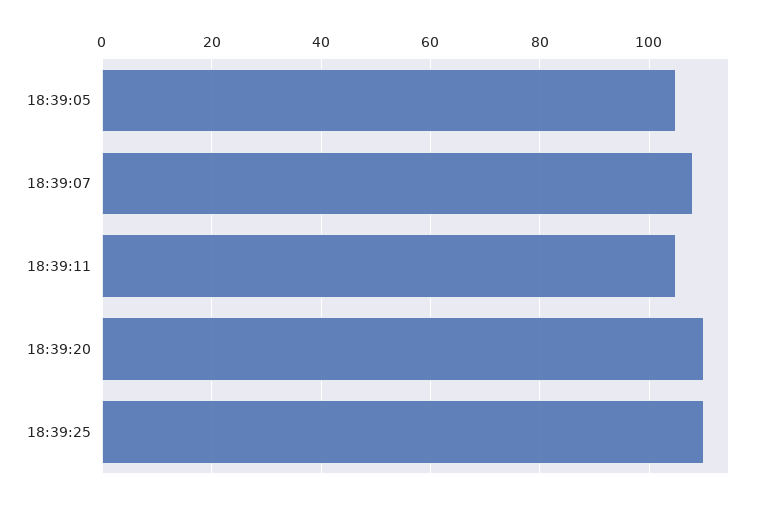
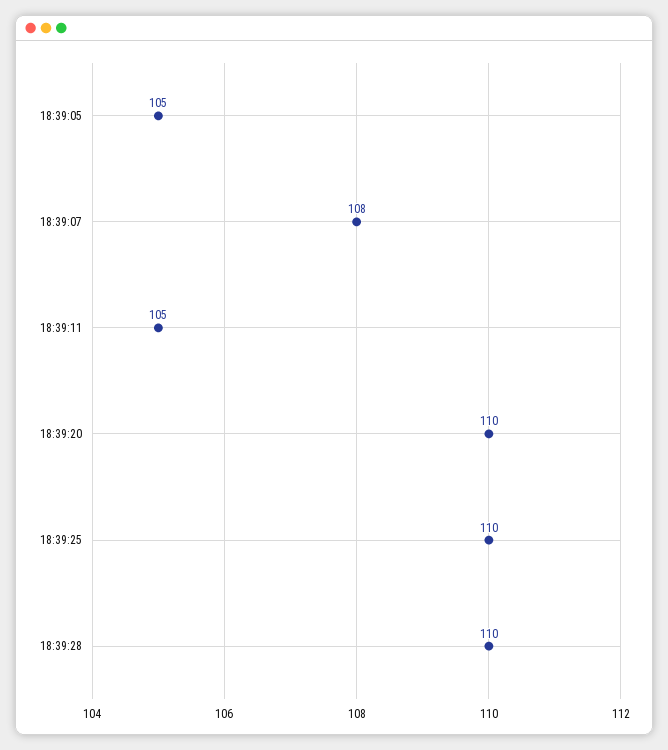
18:39:28: none -> 110

